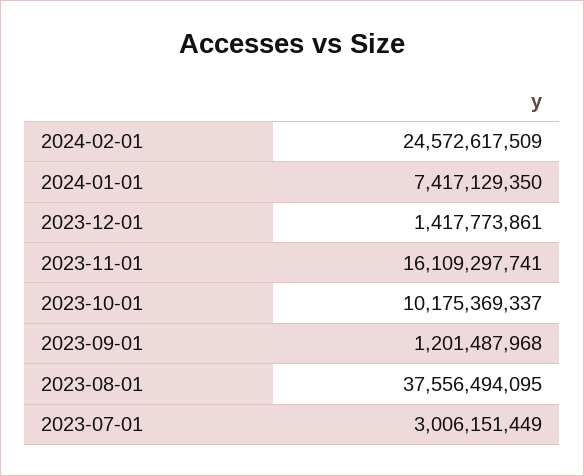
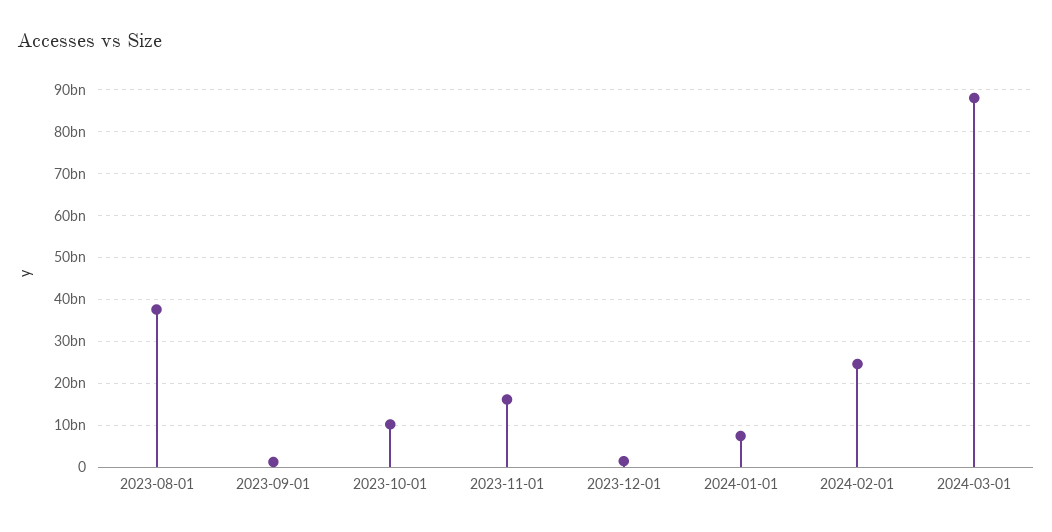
2023-07-01: 3006151449 -> none
2024-03-01: none -> 88000000000

